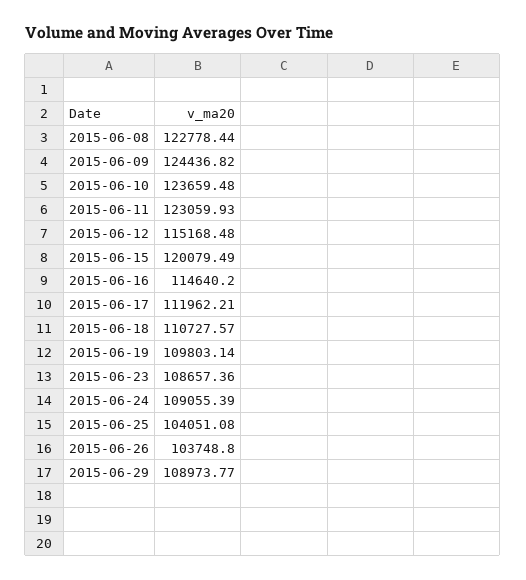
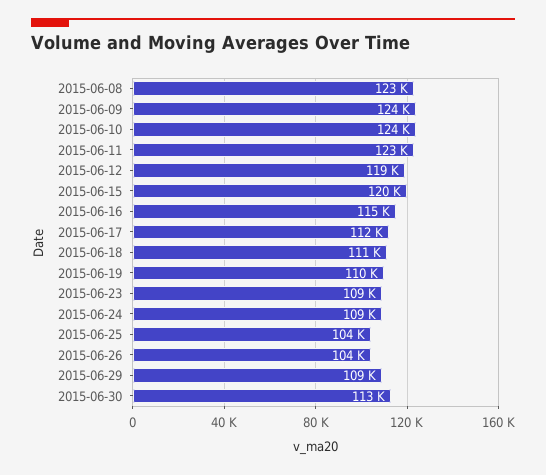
2015-06-12: 115168.48 -> 119000
2015-06-30: none -> 113000

